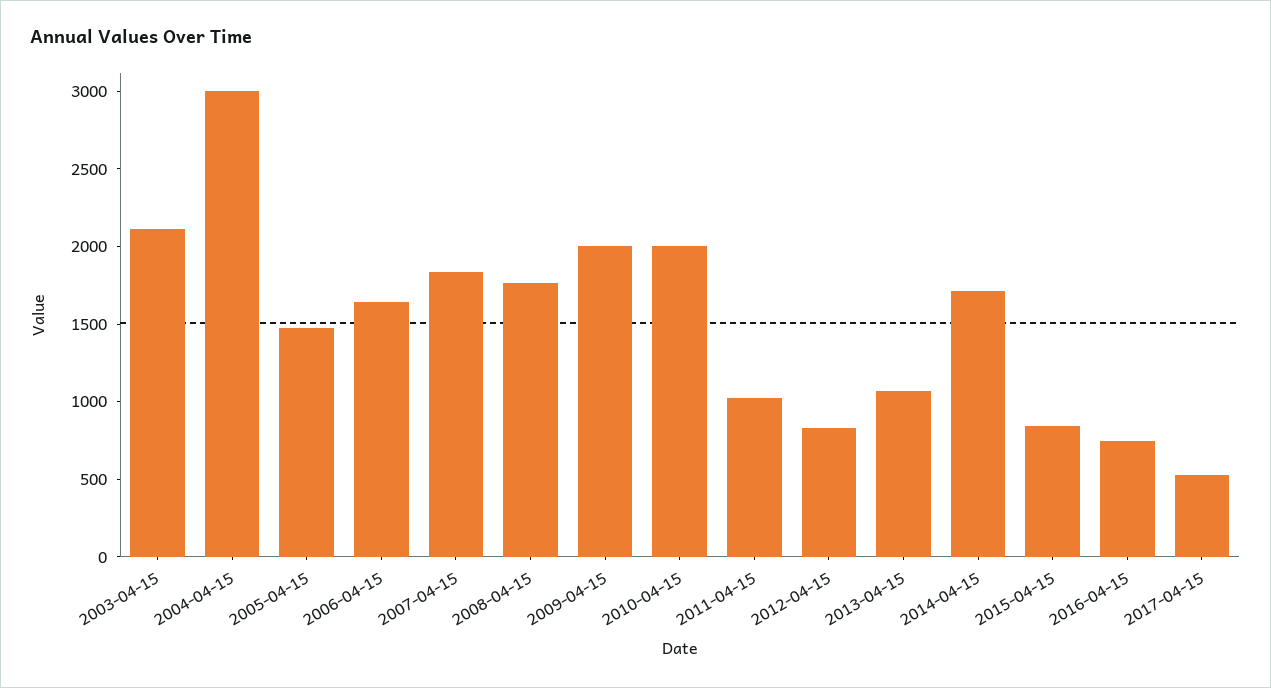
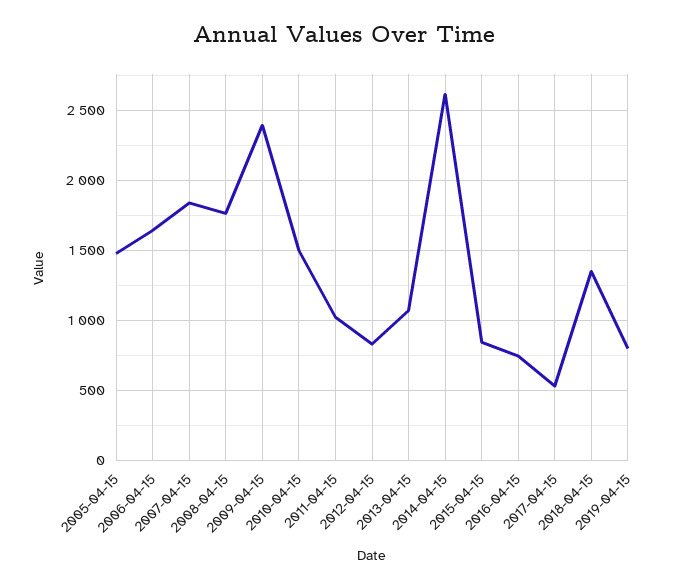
2003-04-15: 2100 -> none
2004-04-15: 3000 -> none
2009-04-15: 2000 -> 2400
2010-04-15: 2000 -> 1500
2014-04-15: 1700 -> 2600
2018-04-15: none -> 1350
2019-04-15: none -> 800

